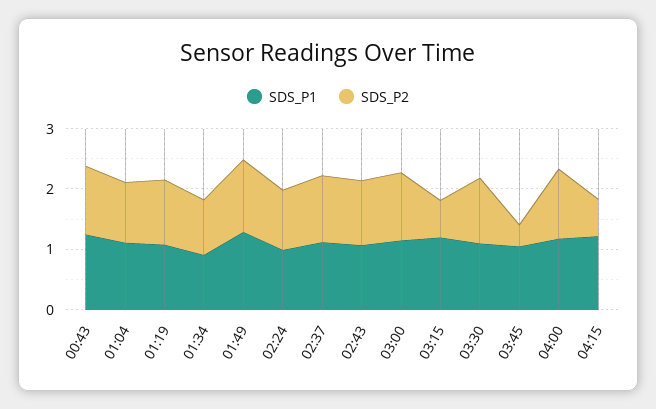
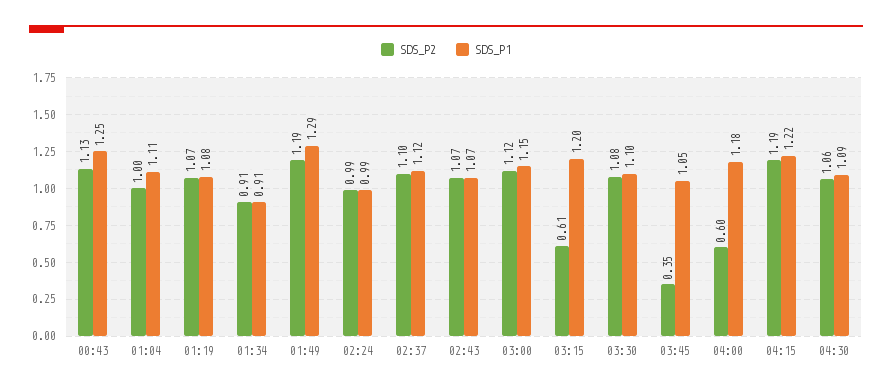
SDS_P2, 04:00: 1.2 -> 0.6
SDS_P2, 04:15: 0.6 -> 1.19
SDS_P2, 04:30: none -> 1.06
SDS_P1, 04:30: none -> 1.09

